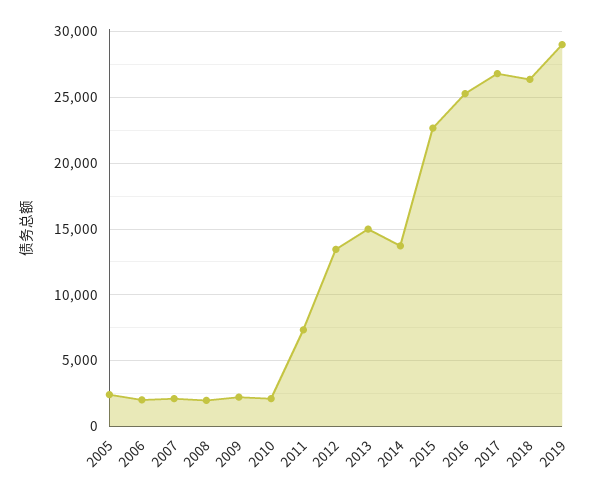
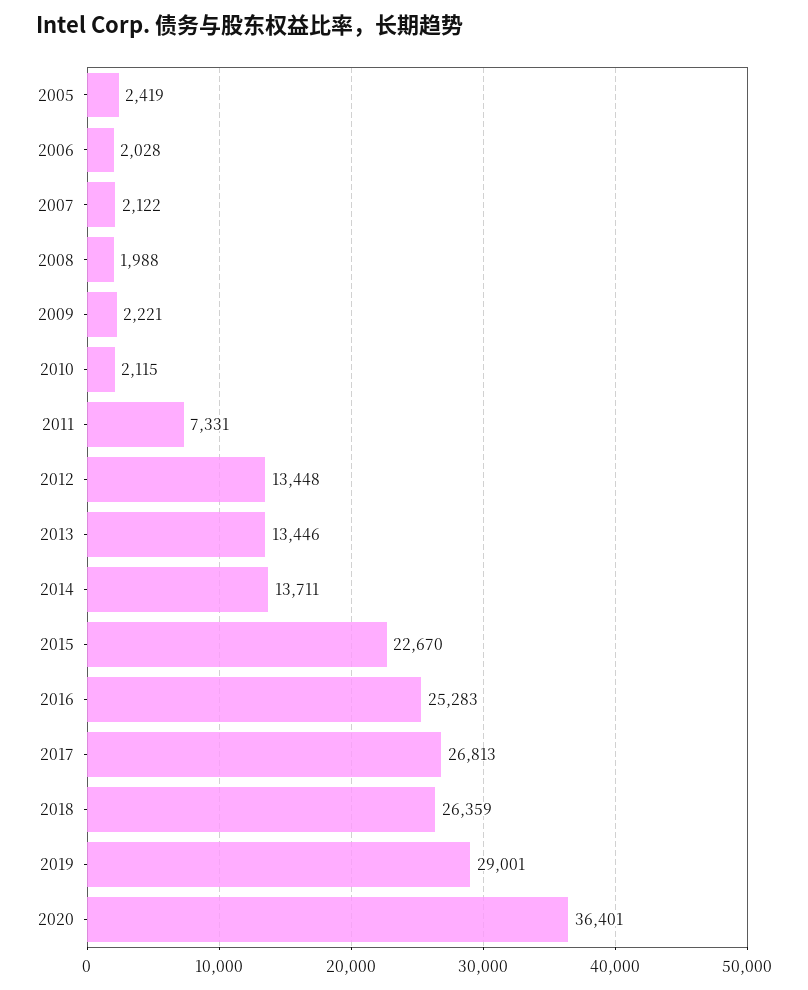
2013: 15000 -> 13446
2020: none -> 36401

